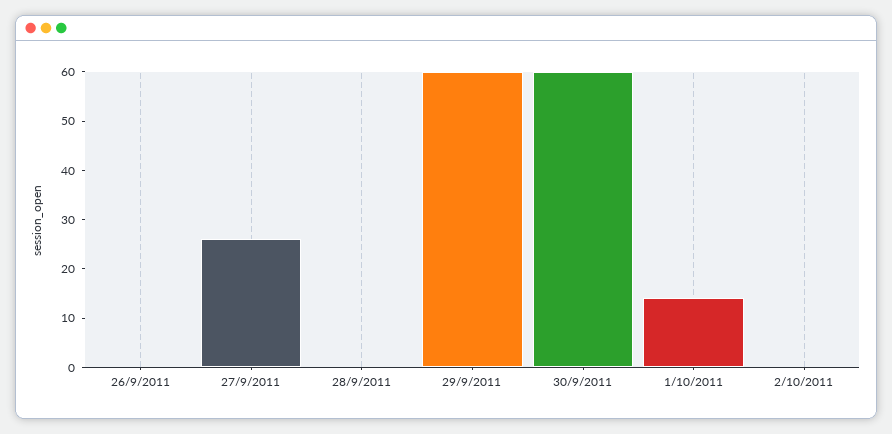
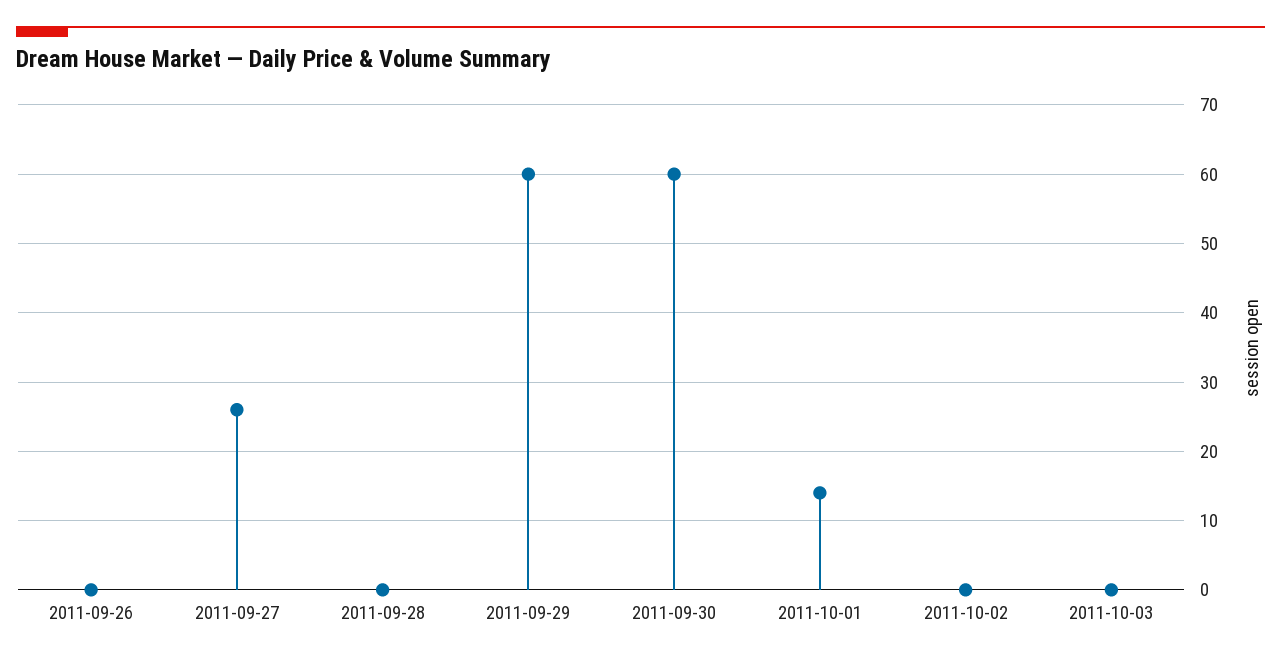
2011-10-03: none -> 0

